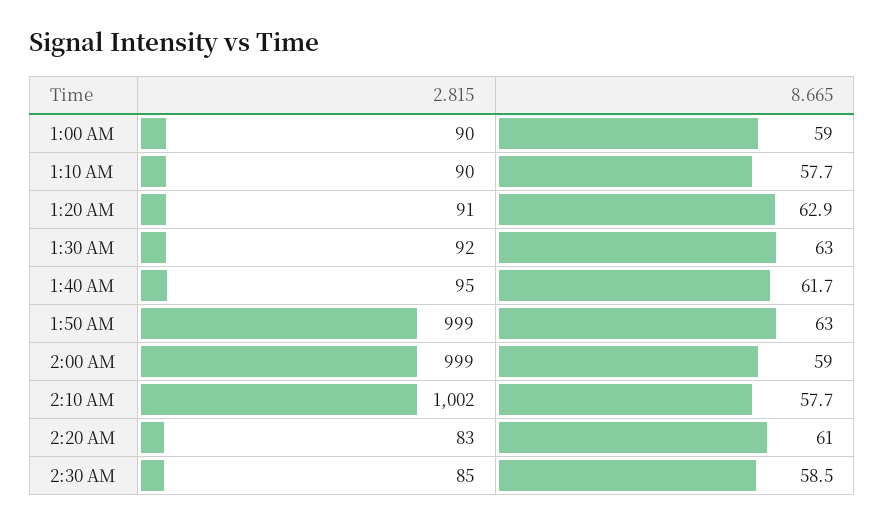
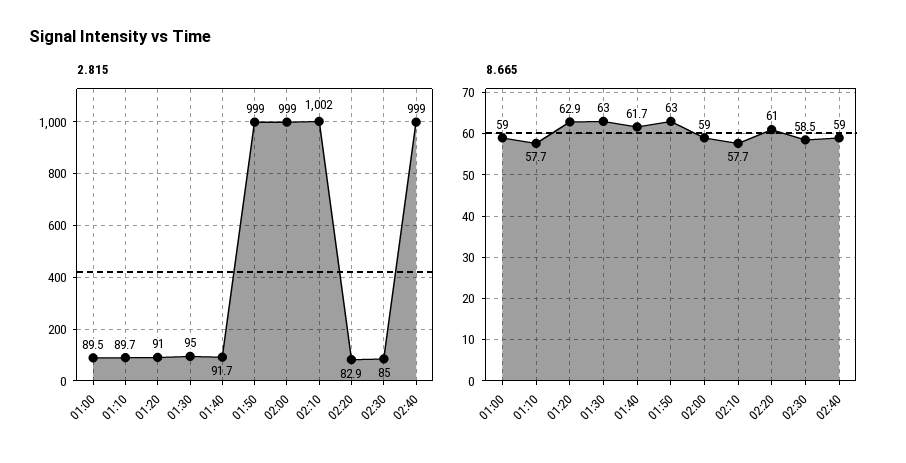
2.815, 1:30 AM: 92 -> 95
2.815, 1:40 AM: 95 -> 91.7
2.815, 02:40: none -> 999
8.665, 02:40: none -> 59

